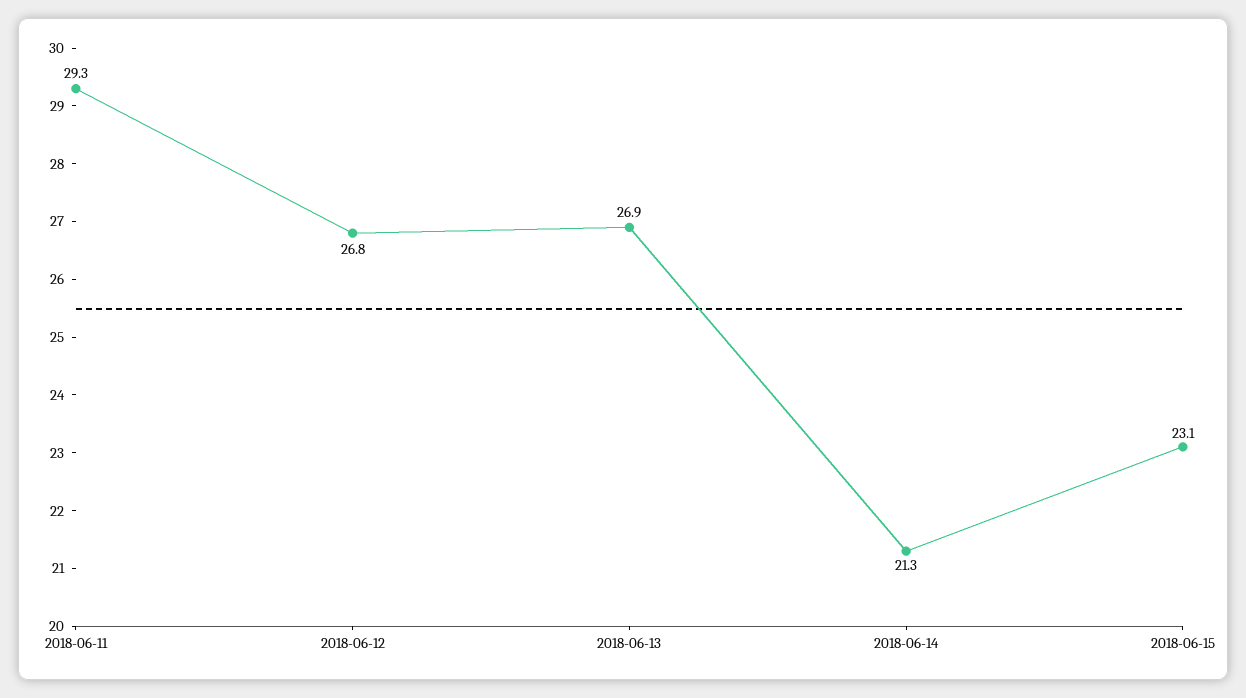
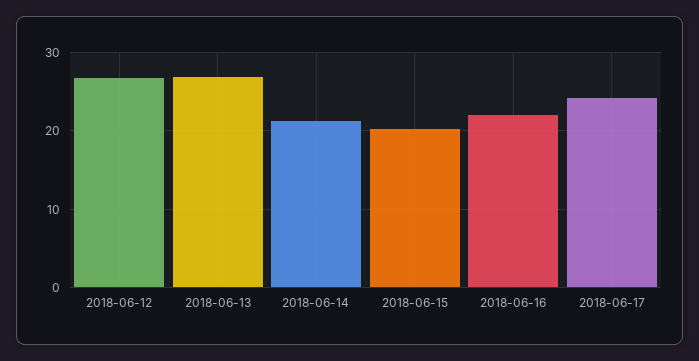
2018-06-11: 29.3 -> none
2018-06-15: 23.1 -> 20
2018-06-16: none -> 22
2018-06-17: none -> 24

